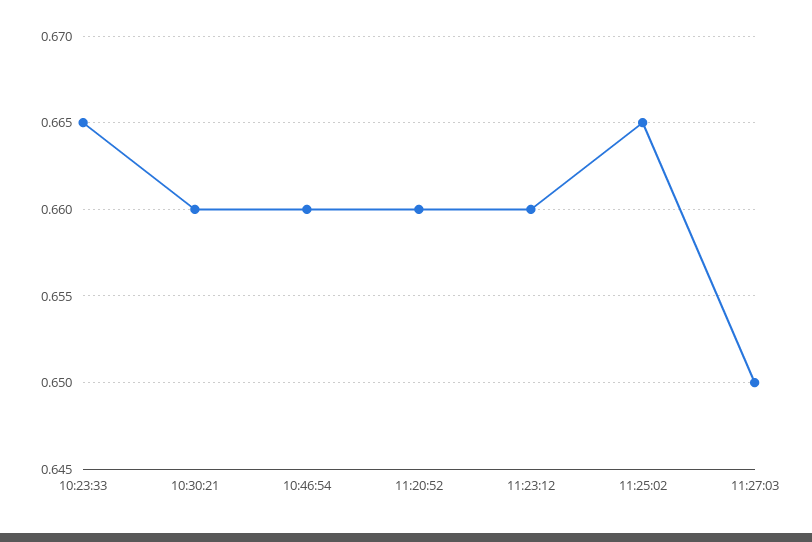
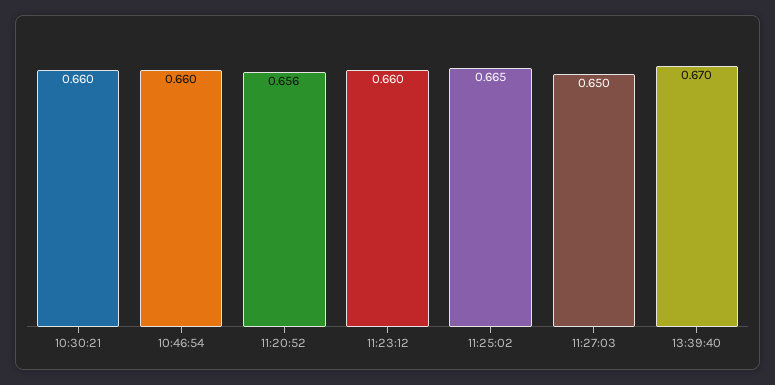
10:23:33: 0.665 -> none
11:20:52: 0.66 -> 0.656
13:39:40: none -> 0.67

